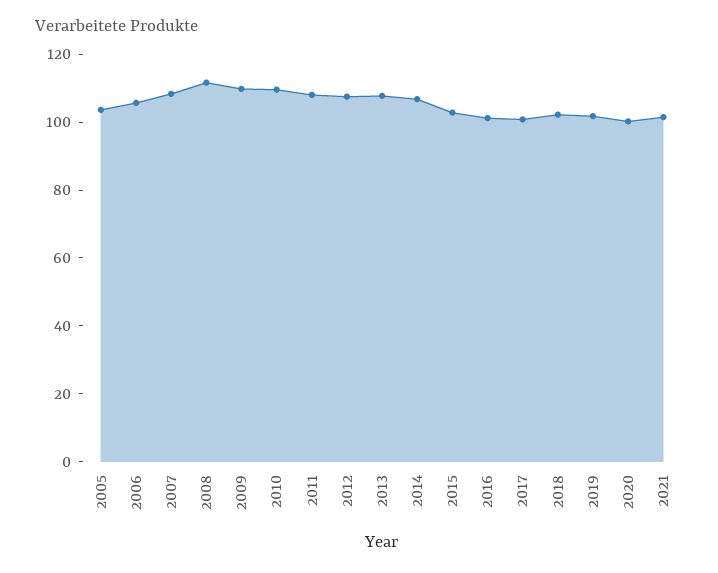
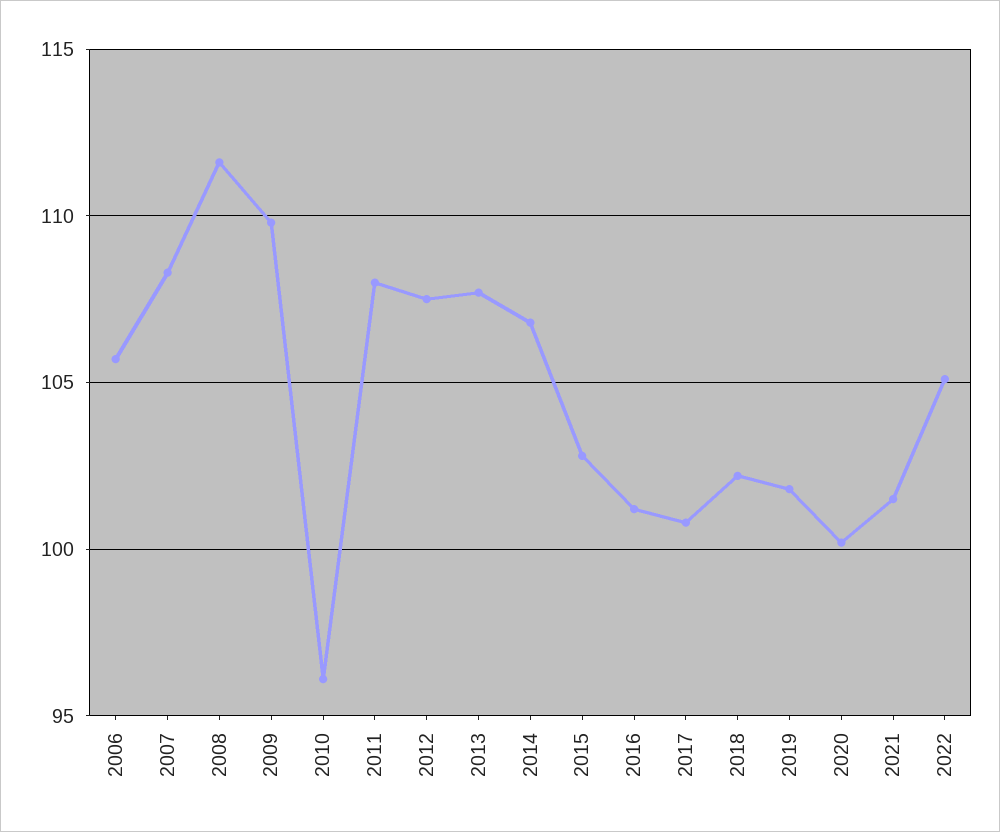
2005: 105 -> none
2010: 110 -> 96
2022: none -> 105

